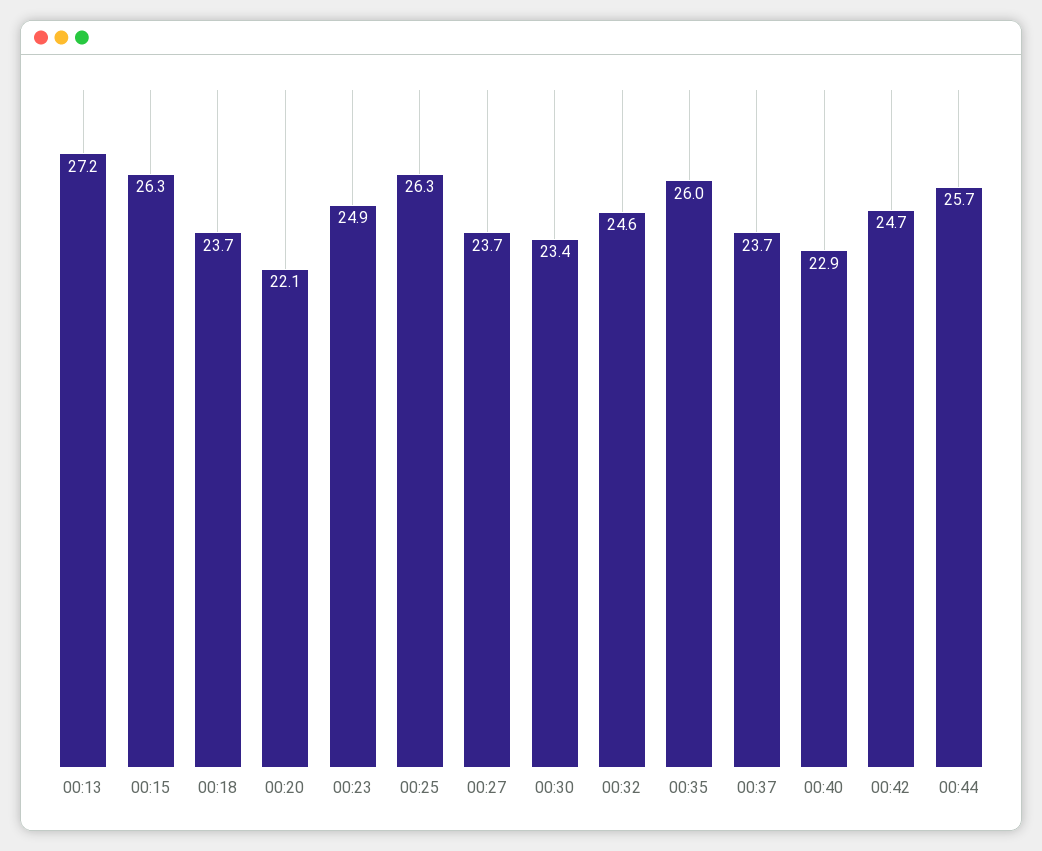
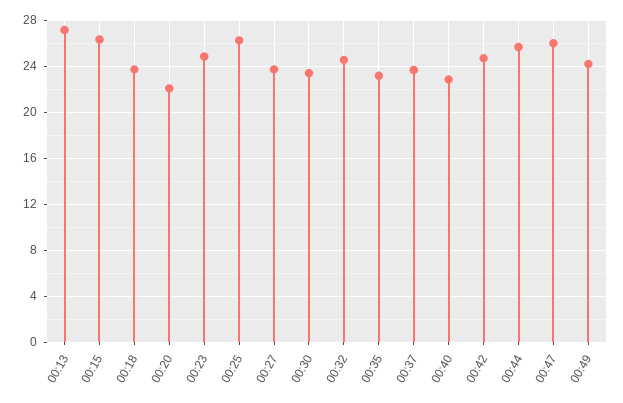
00:35: 26 -> 23
00:47: none -> 26
00:49: none -> 24

